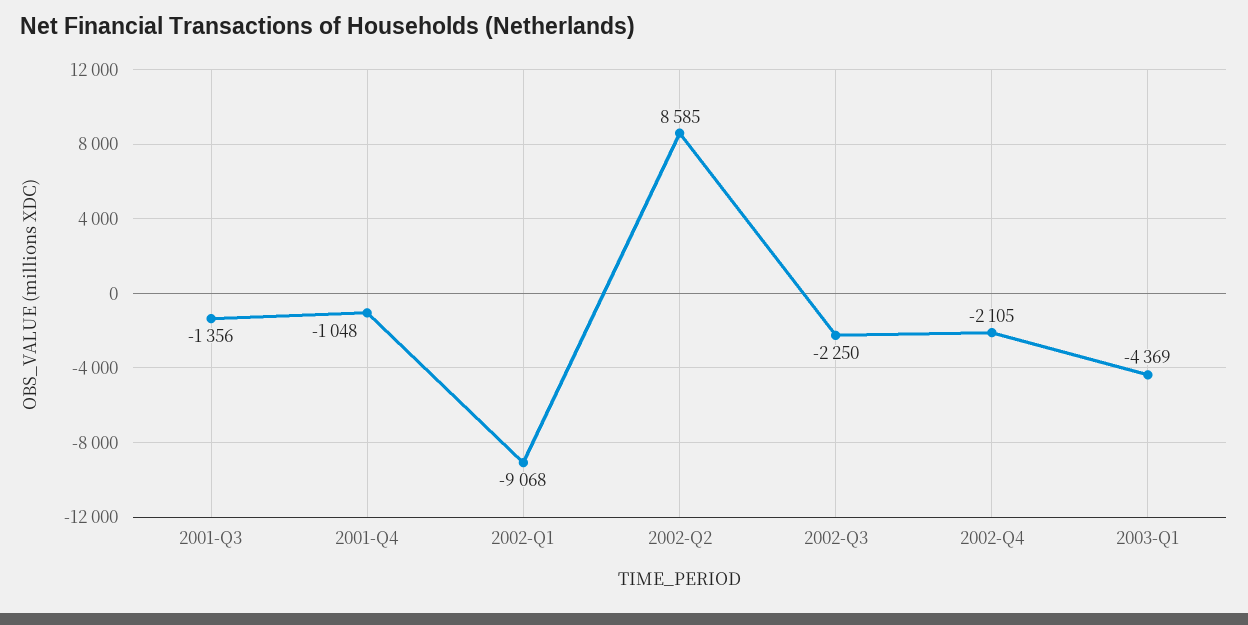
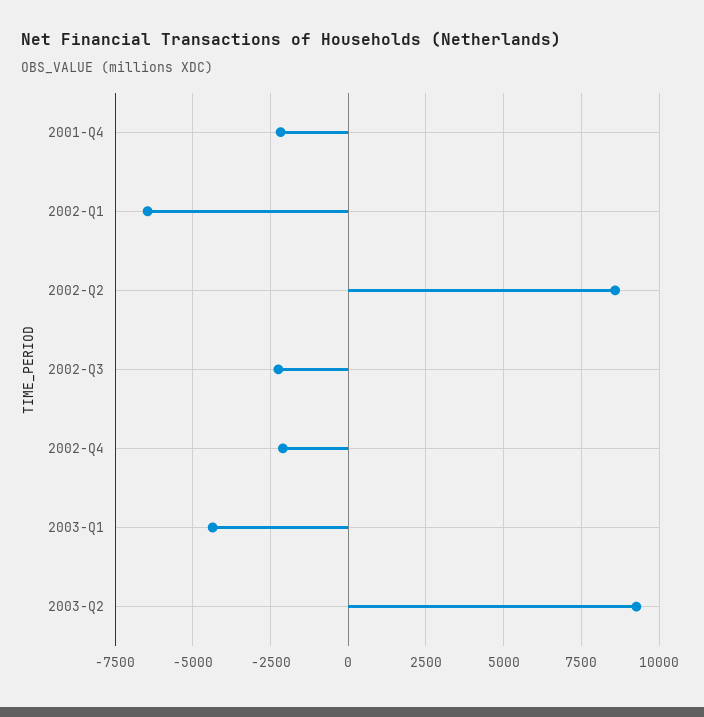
2001-Q3: -1356 -> none
2001-Q4: -1048 -> -2250
2002-Q1: -9068 -> -6500
2003-Q2: none -> 9250

